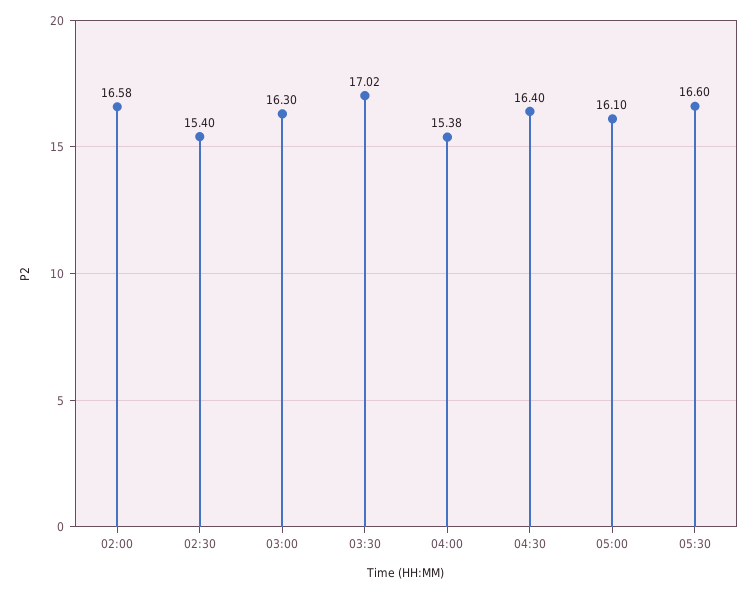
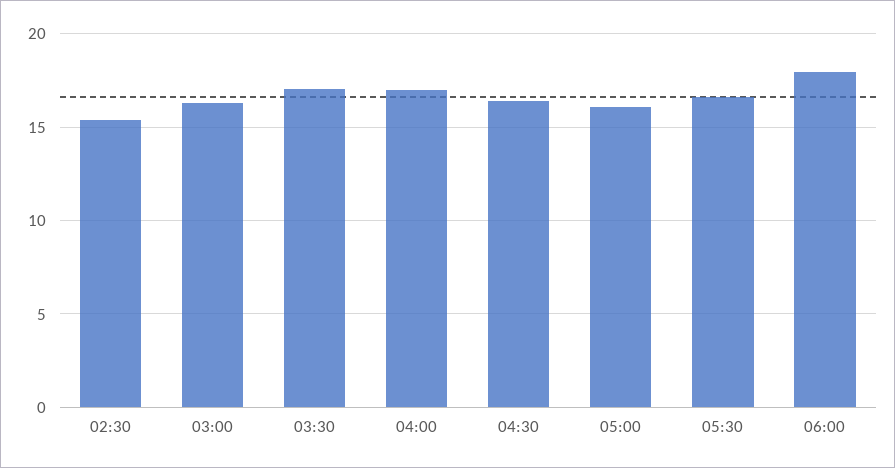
02:00: 16.58 -> none
04:00: 15.38 -> 17
06:00: none -> 18

